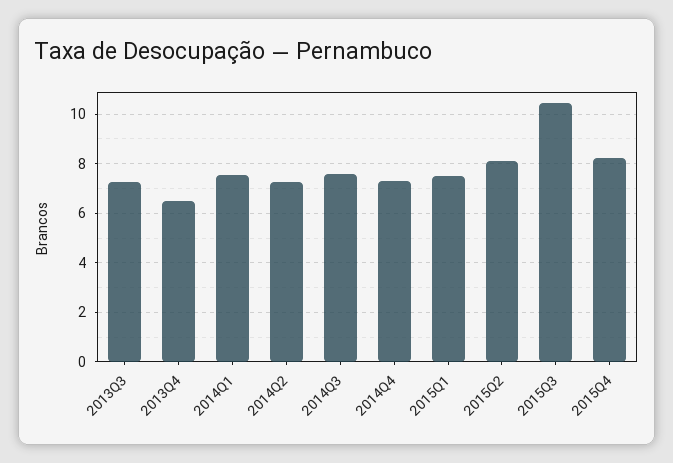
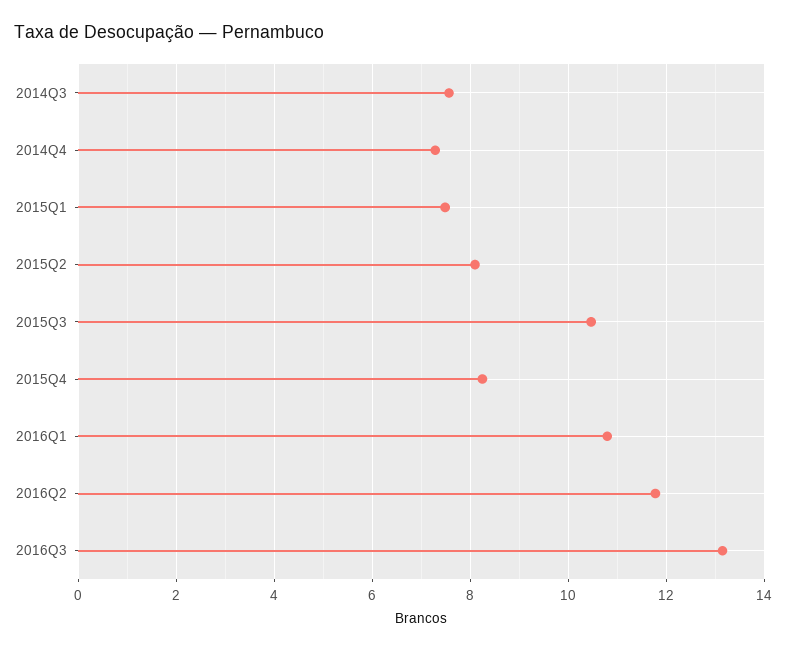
2013Q3: 7.25 -> none
2013Q4: 6.5 -> none
2014Q1: 7.5 -> none
2014Q2: 7.25 -> none
2016Q1: none -> 10.8
2016Q2: none -> 11.8
2016Q3: none -> 13.2

